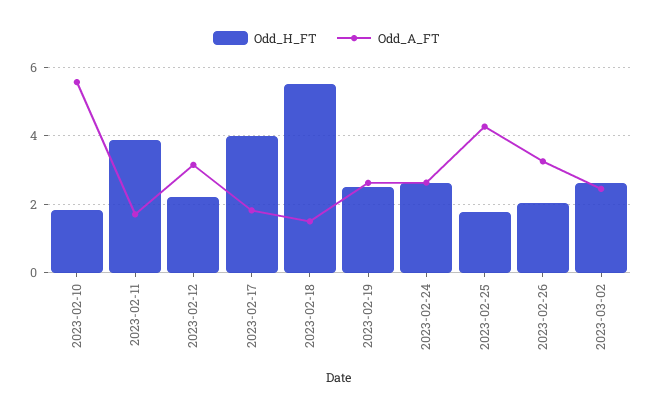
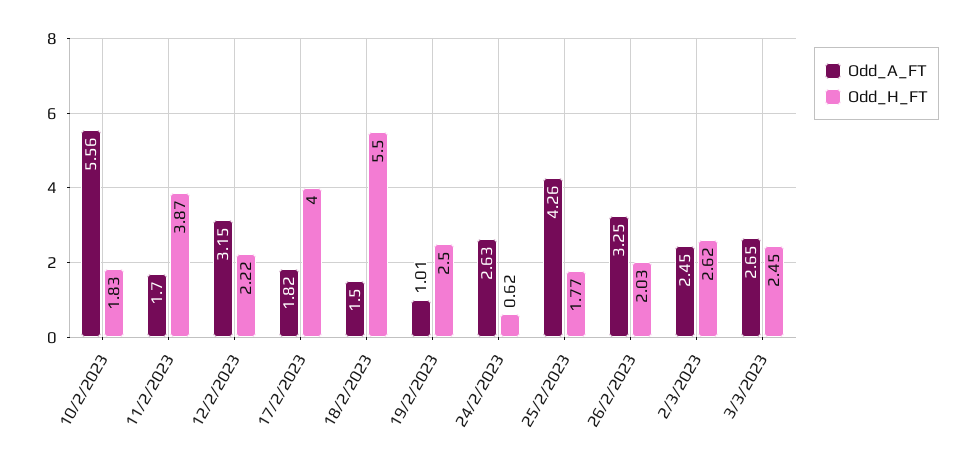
Odd_A_FT, 2023-02-19: 2.6 -> 1.01
Odd_H_FT, 2023-02-24: 2.6 -> 0.62
Odd_A_FT, 3/3/2023: none -> 2.65
Odd_H_FT, 3/3/2023: none -> 2.45

